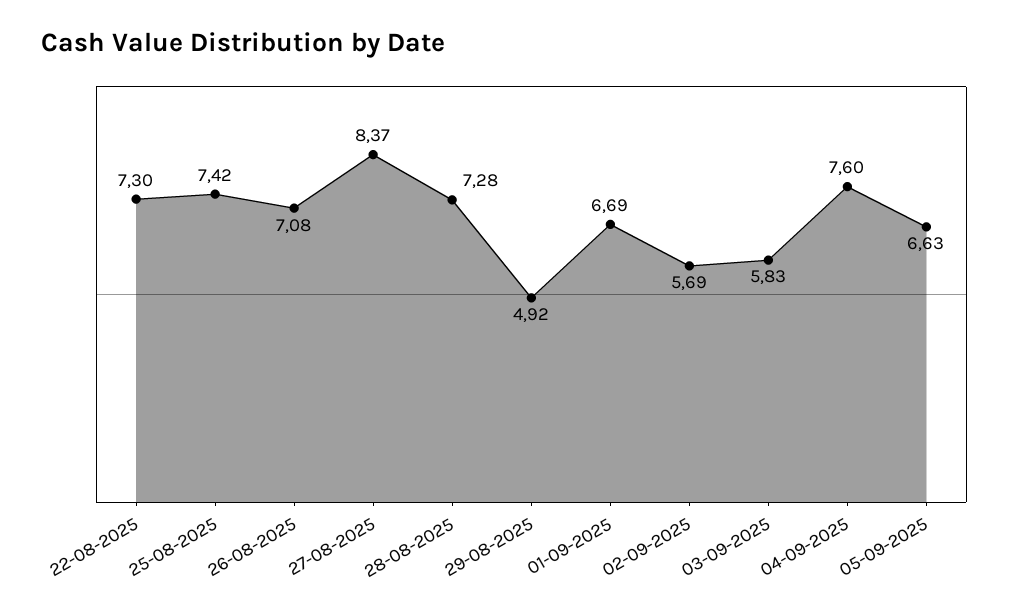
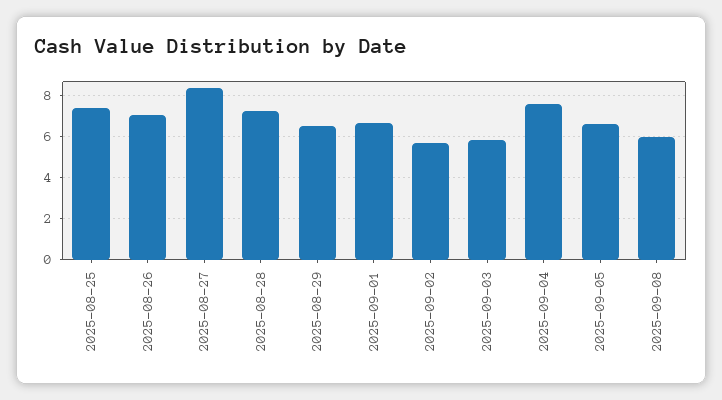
22-08-2025: 7.3 -> none
29-08-2025: 4.92 -> 6.5
2025-09-08: none -> 6

